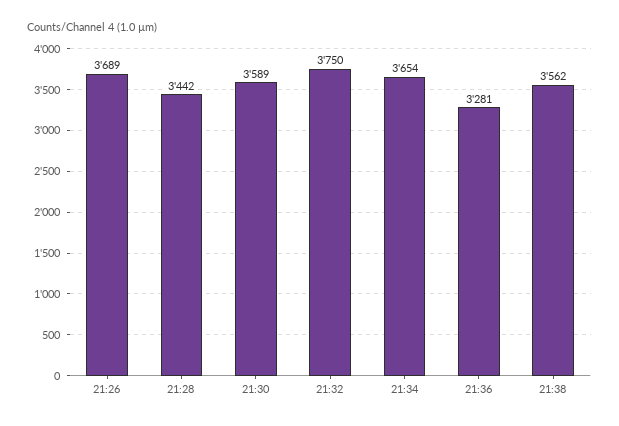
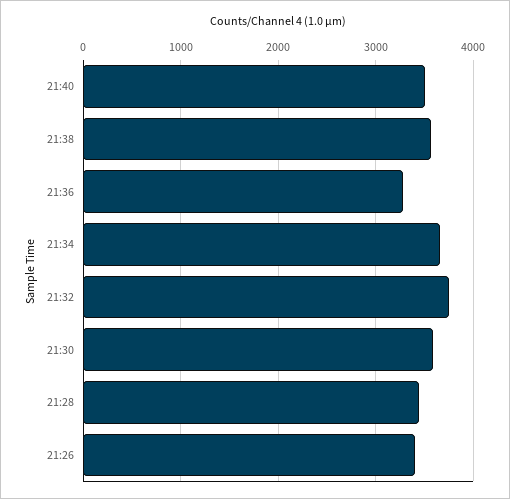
21:26: 3689 -> 3400
21:40: none -> 3500

